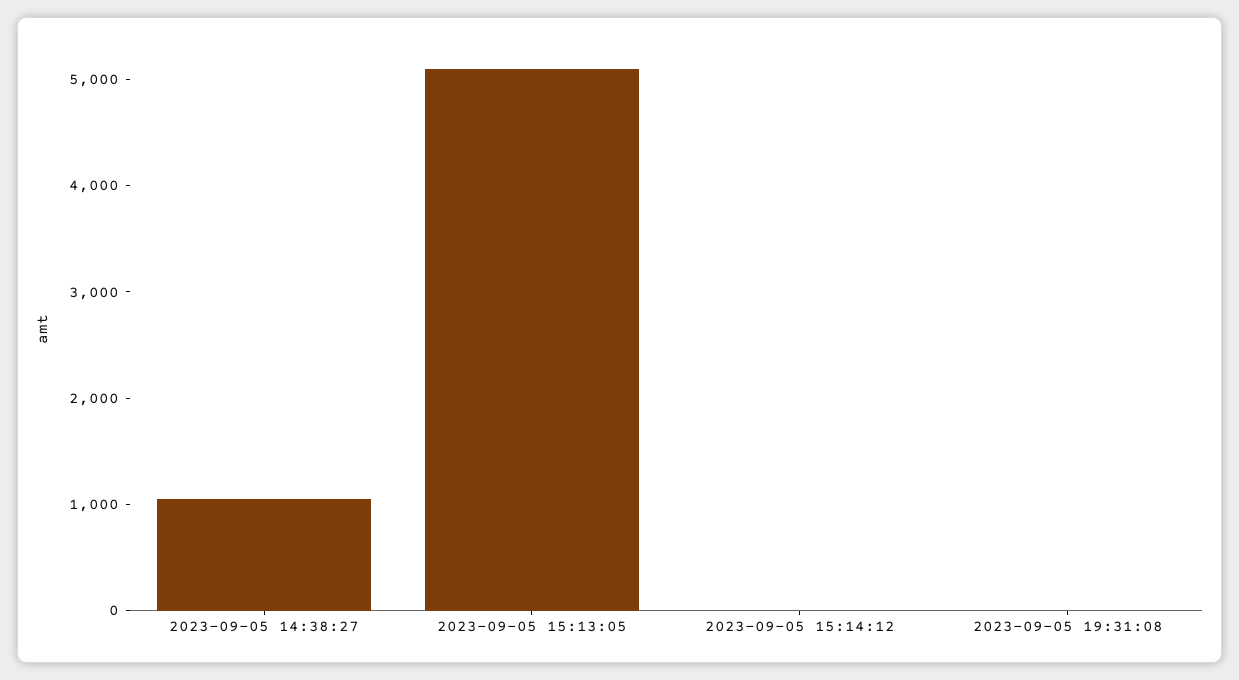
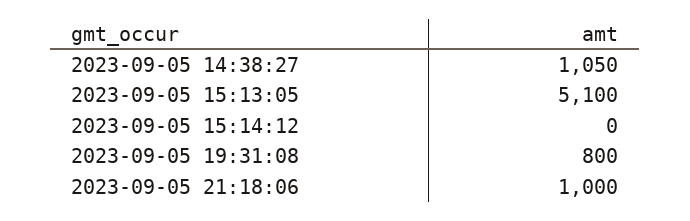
2023-09-05 19:31:08: 0 -> 800
2023-09-05 21:18:06: none -> 1000

